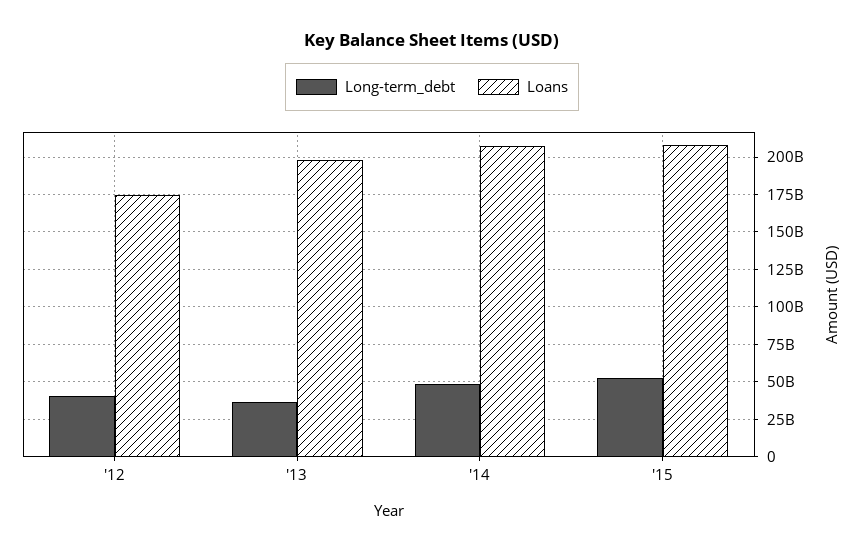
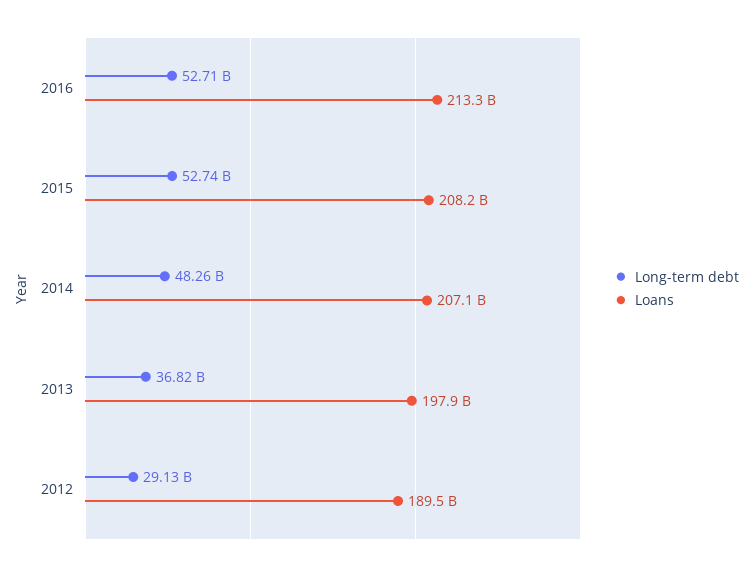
Long-term_debt, '12: 40000000000 -> 29130000000
Loans, '12: 175000000000 -> 189500000000
Long-term_debt, 2016: none -> 52710000000
Loans, 2016: none -> 213300000000

